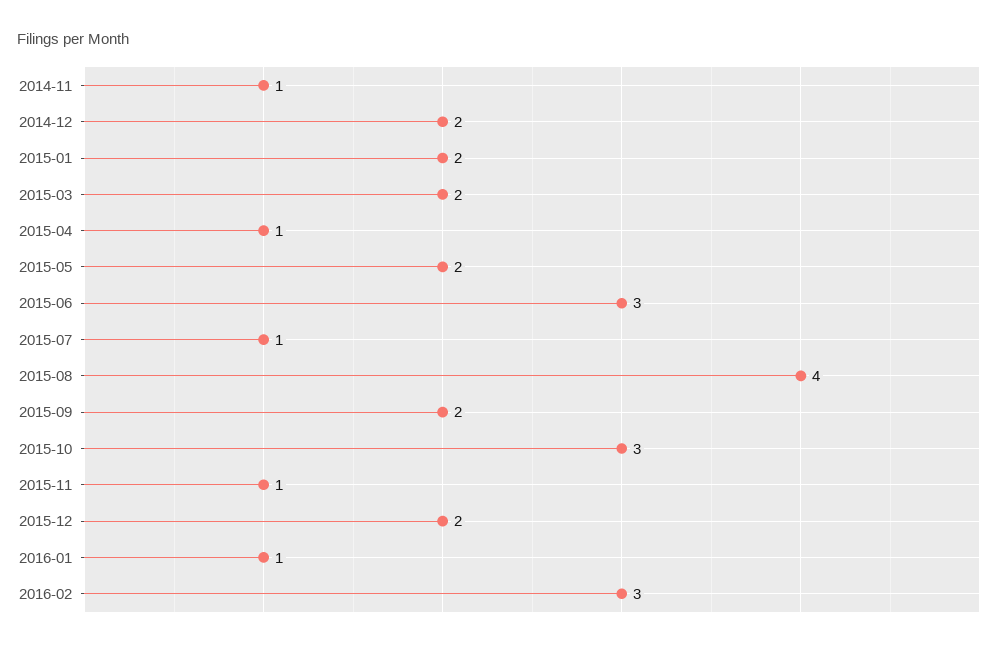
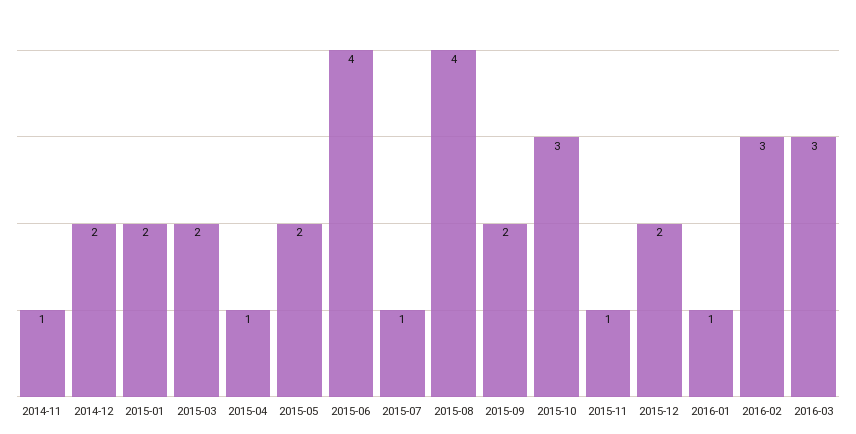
2015-06: 3 -> 4
2016-03: none -> 3

